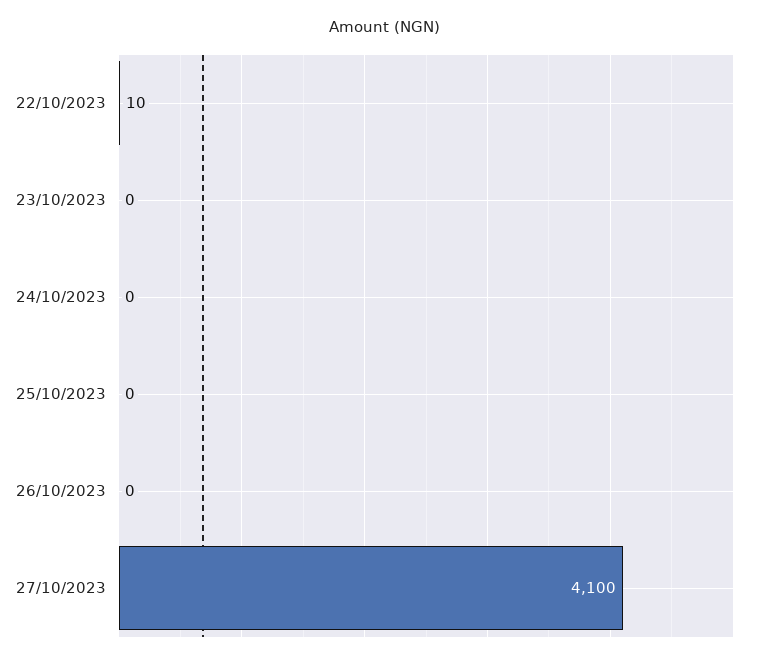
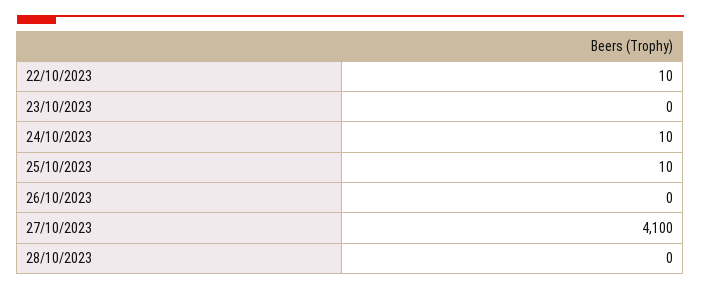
24/10/2023: 0 -> 10
25/10/2023: 0 -> 10
28/10/2023: none -> 0

